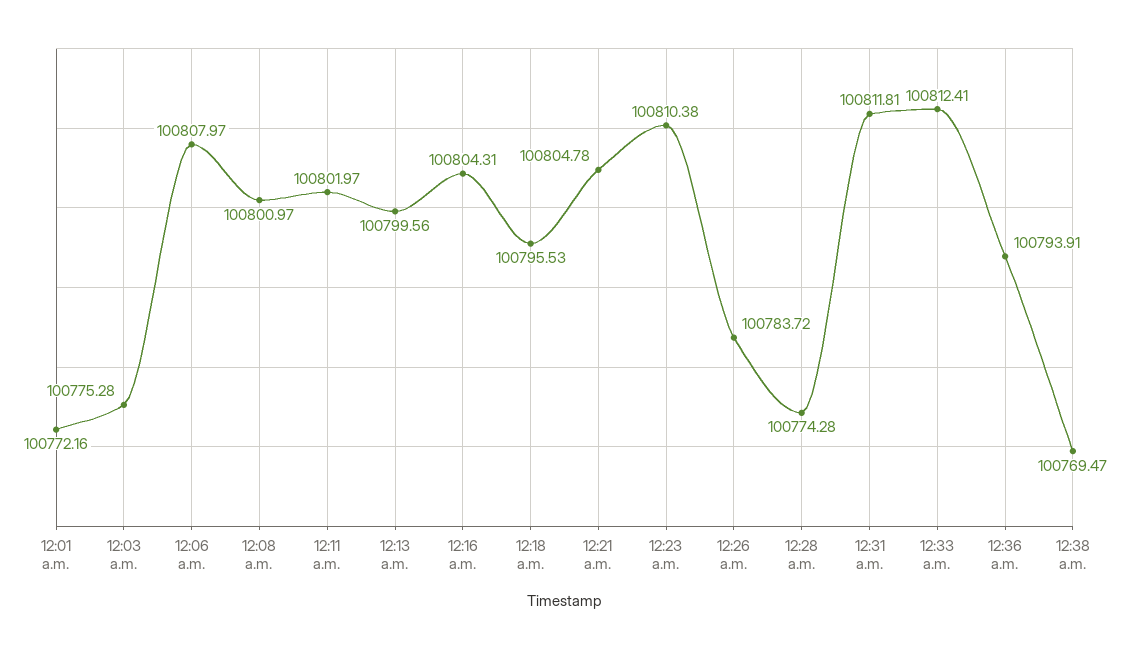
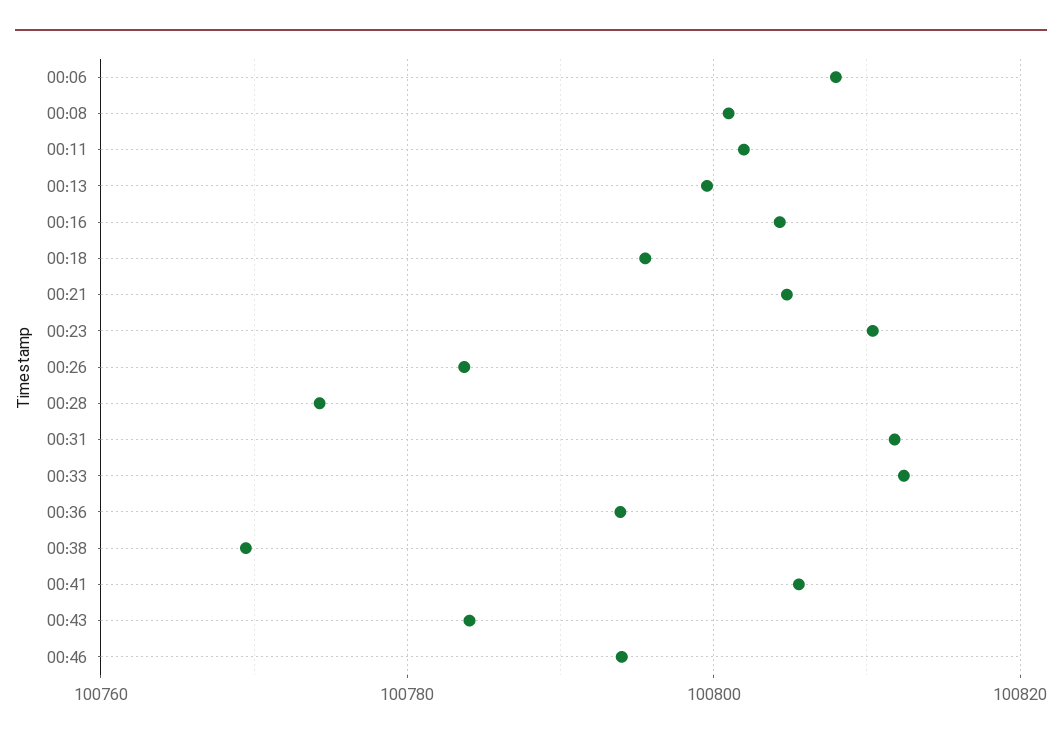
12:01 a.m.: 100772.16 -> none
12:03 a.m.: 100775.28 -> none
00:41: none -> 100806
00:43: none -> 100784
00:46: none -> 100794

